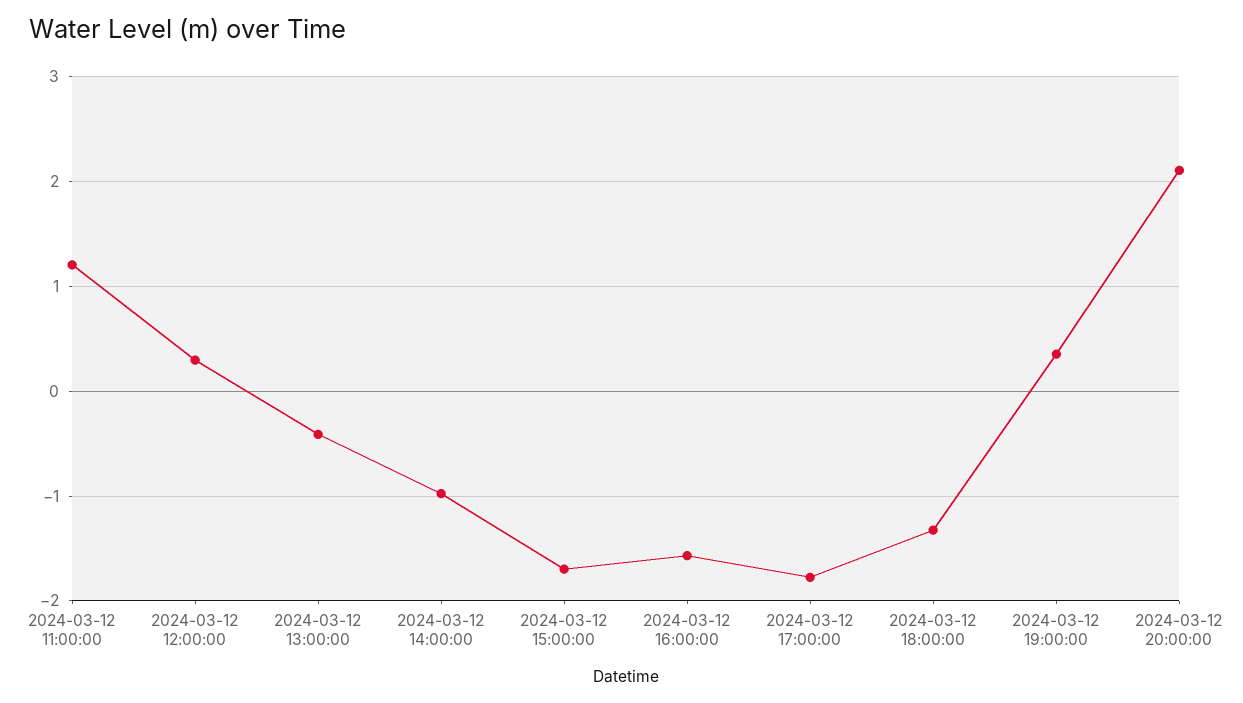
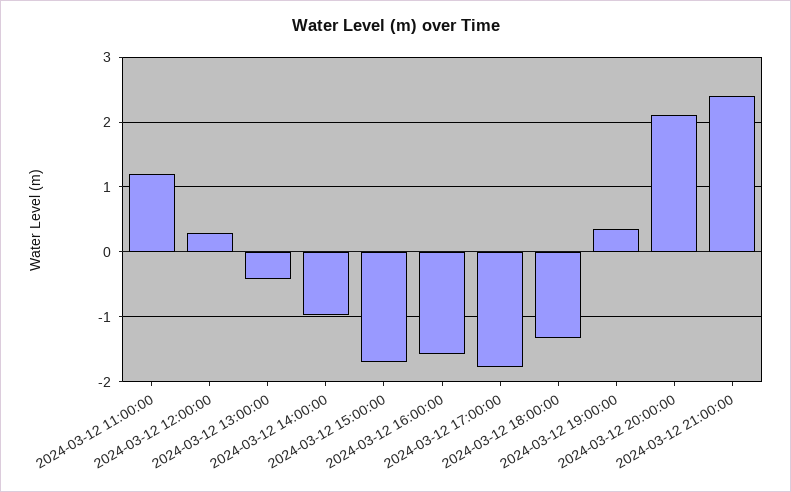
2024-03-12 21:00:00: none -> 2.4

